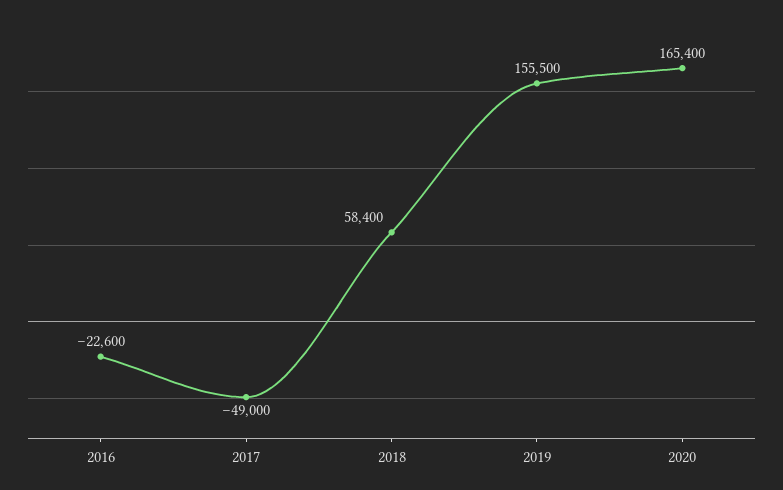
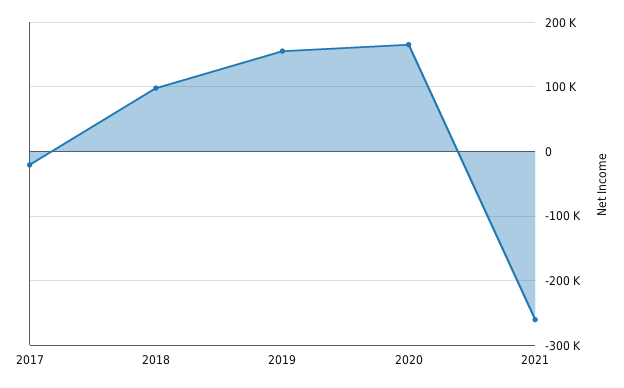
2016: -22600 -> none
2017: -49000 -> -20000
2018: 58400 -> 100000
2021: none -> -260000

